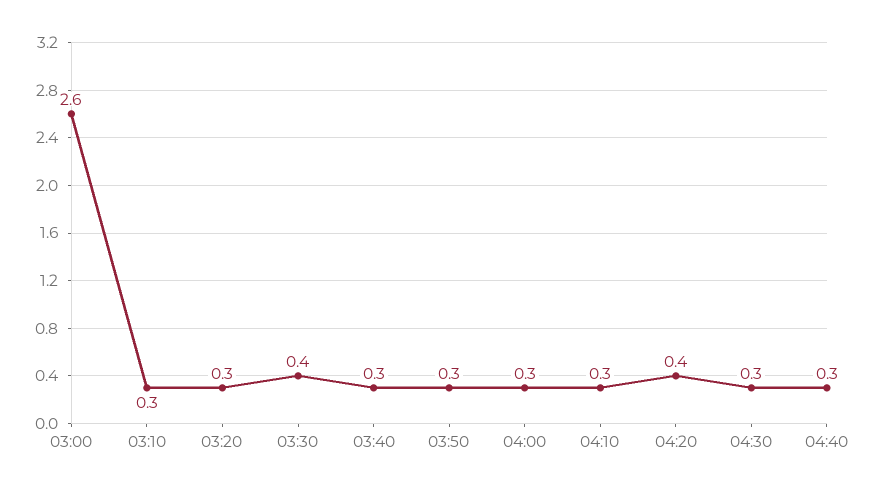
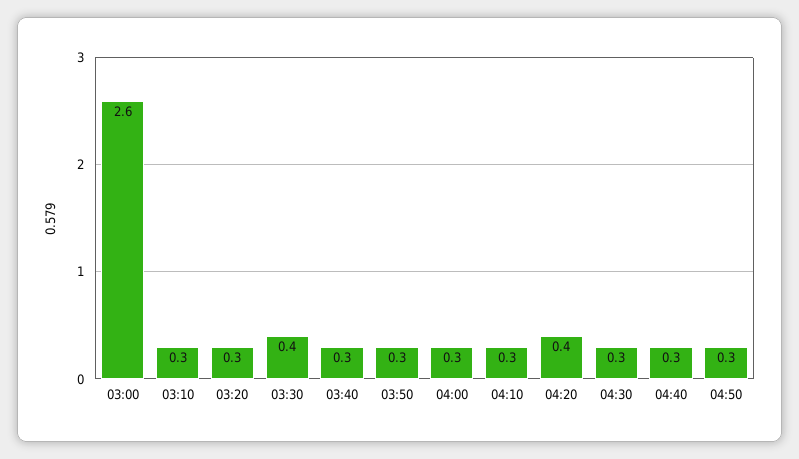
04:50: none -> 0.3

